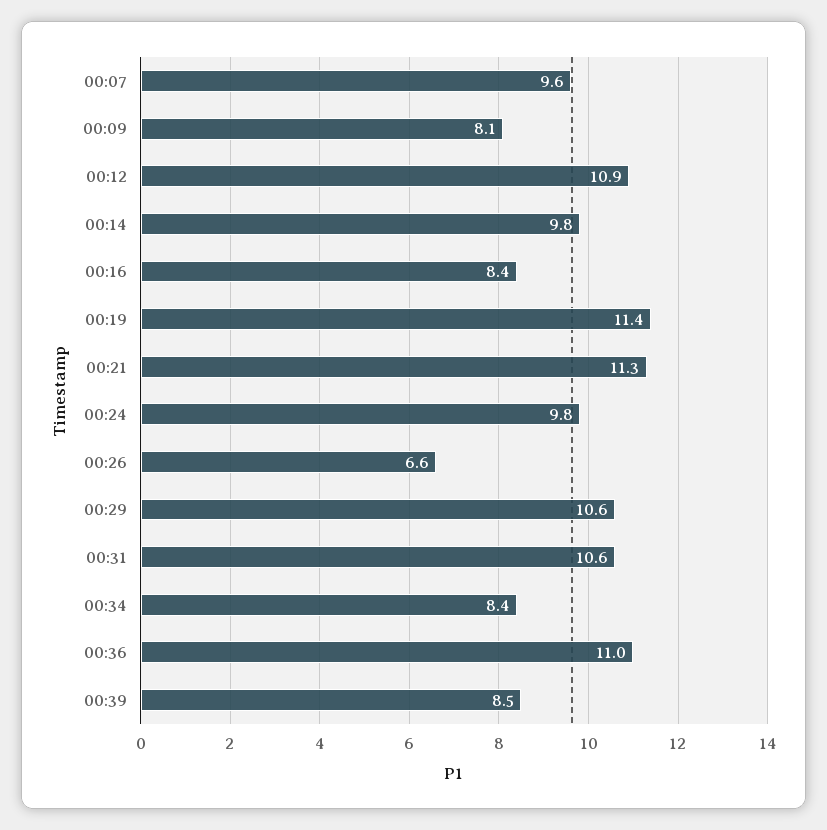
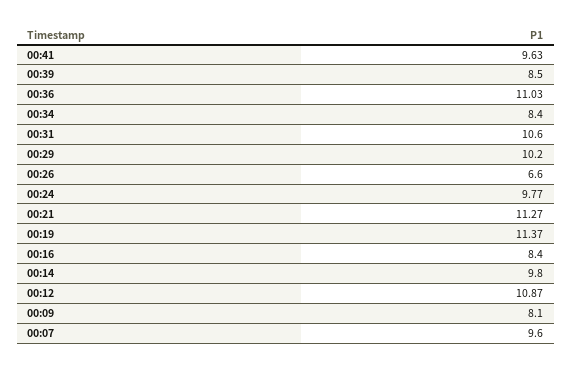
00:29: 10.6 -> 10.2
00:41: none -> 9.63

